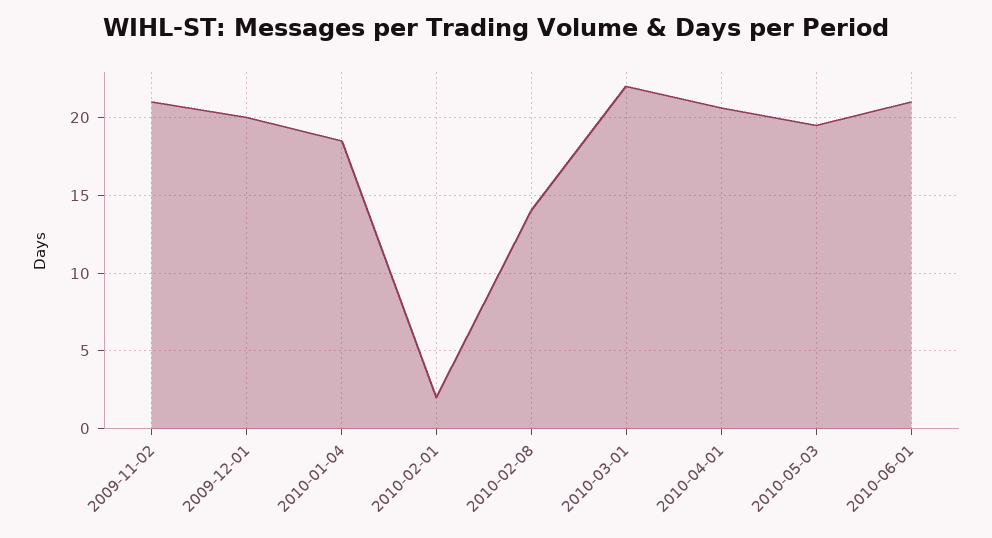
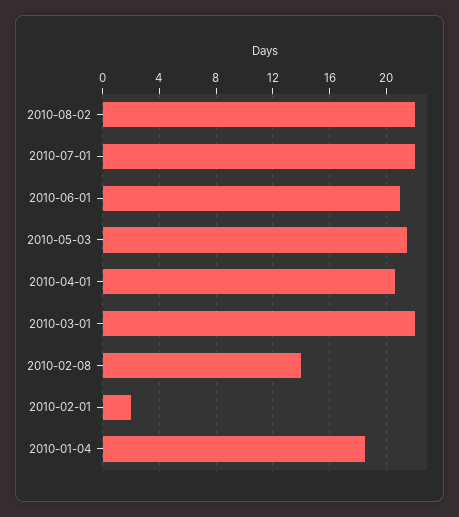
2009-11-02: 21 -> none
2009-12-01: 20 -> none
2010-05-03: 19.5 -> 21.5
2010-08-02: none -> 22
2010-07-01: none -> 22

